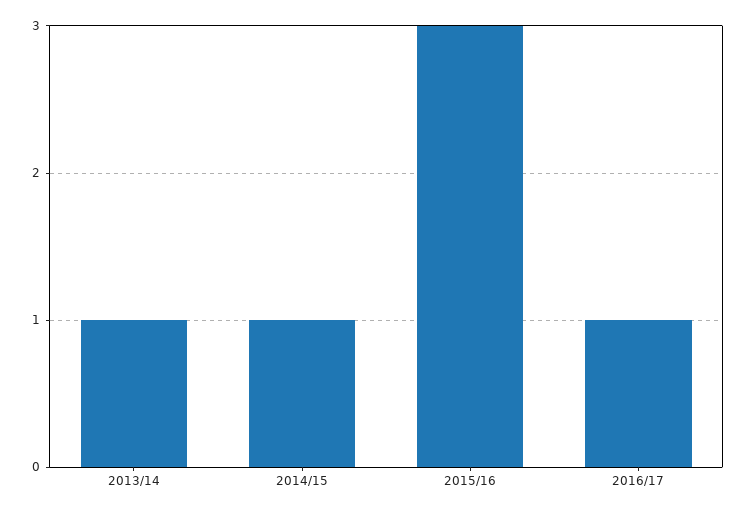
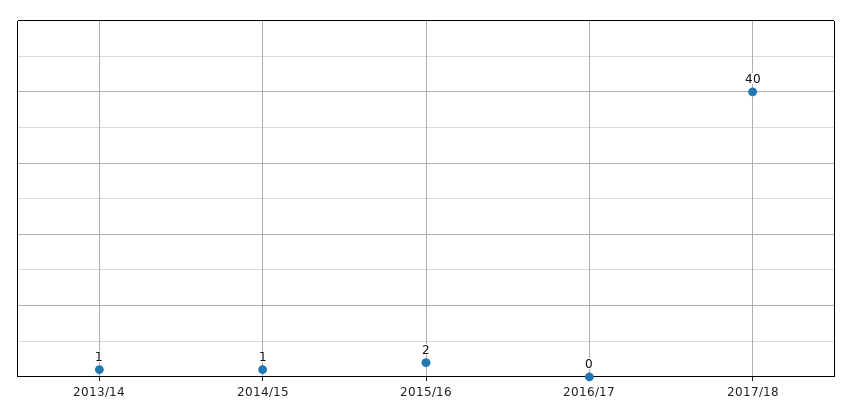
2015/16: 3 -> 2
2016/17: 1 -> 0
2017/18: none -> 40

